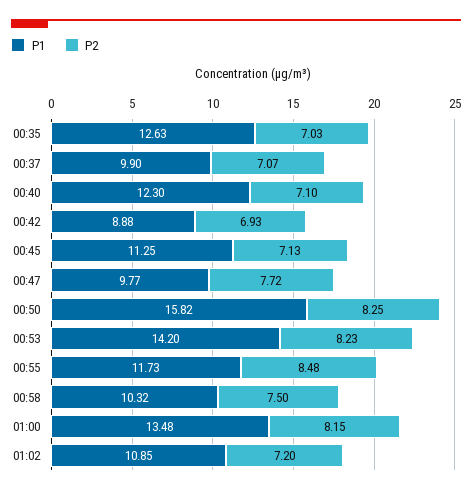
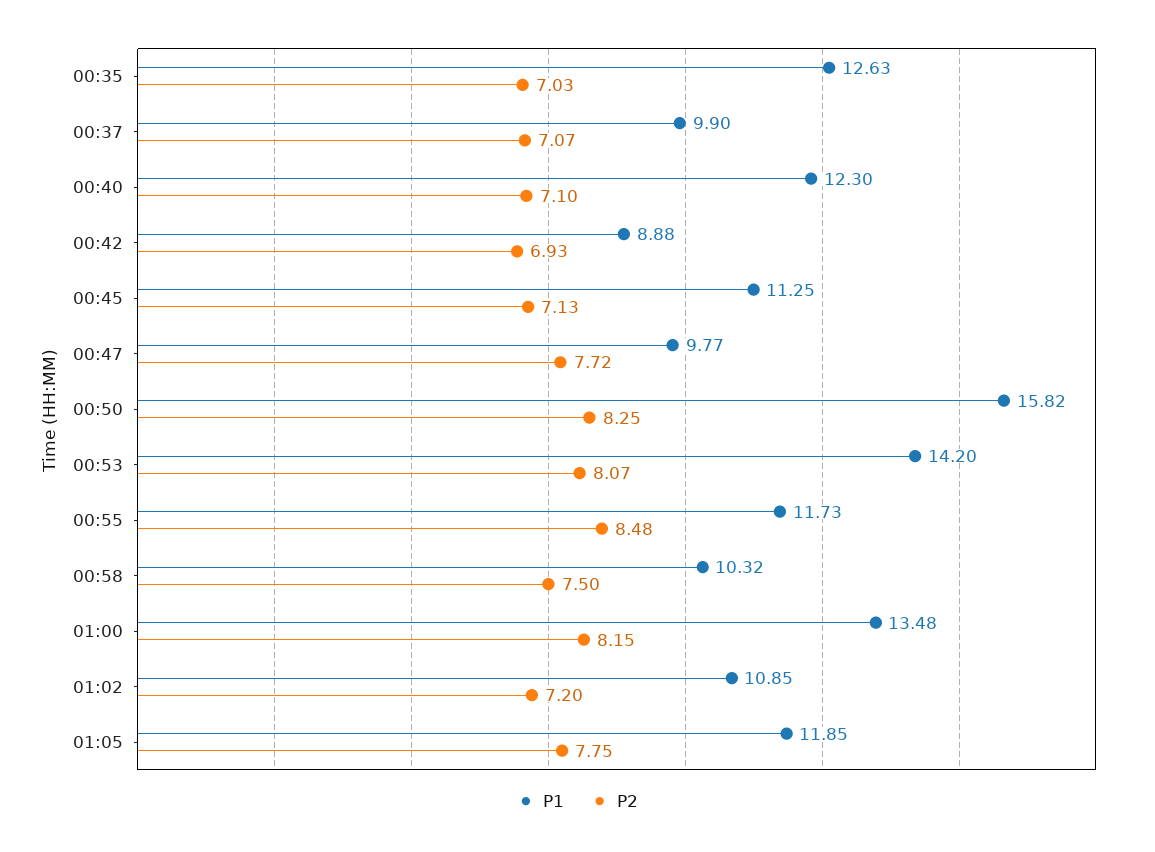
P2, 00:53: 8.23 -> 8.07
P1, 01:05: none -> 11.85
P2, 01:05: none -> 7.75

